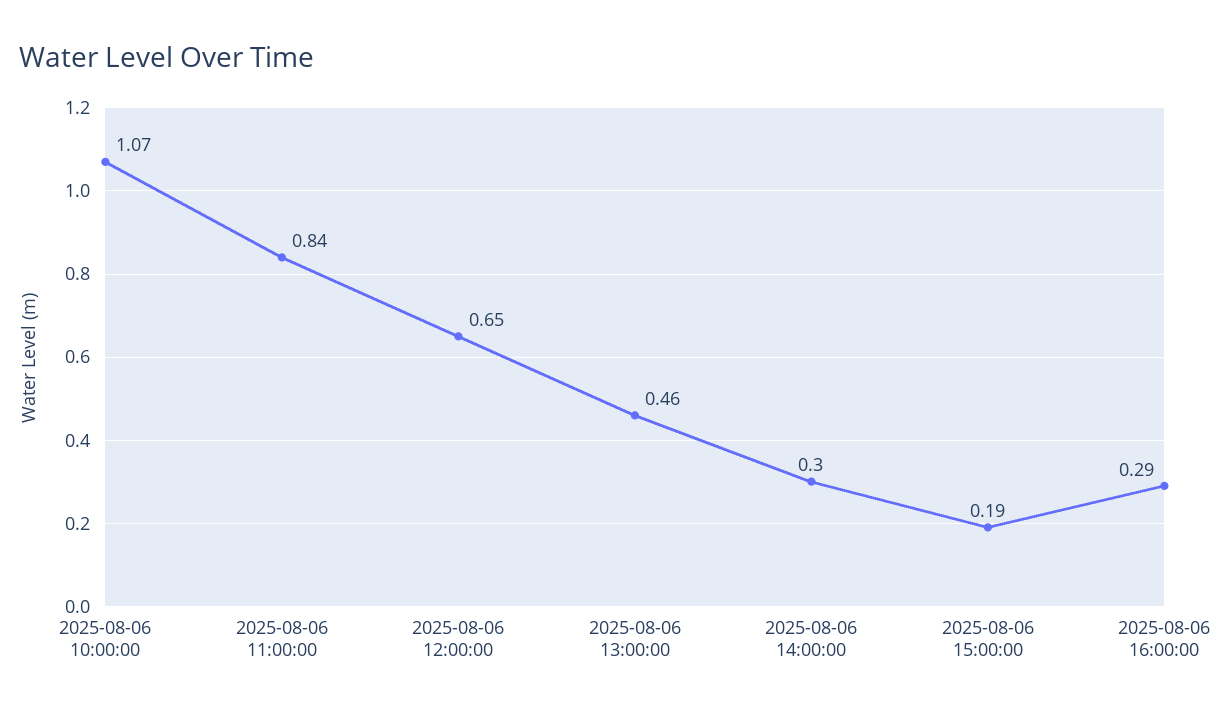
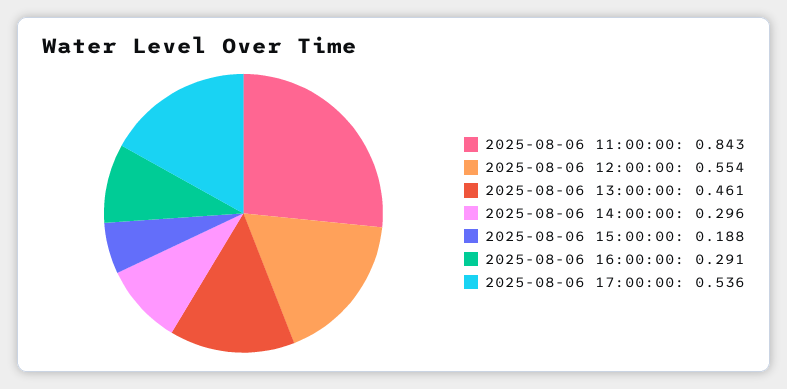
2025-08-06 10:00:00: 1.07 -> none
2025-08-06 12:00:00: 0.65 -> 0.554
2025-08-06 17:00:00: none -> 0.536

